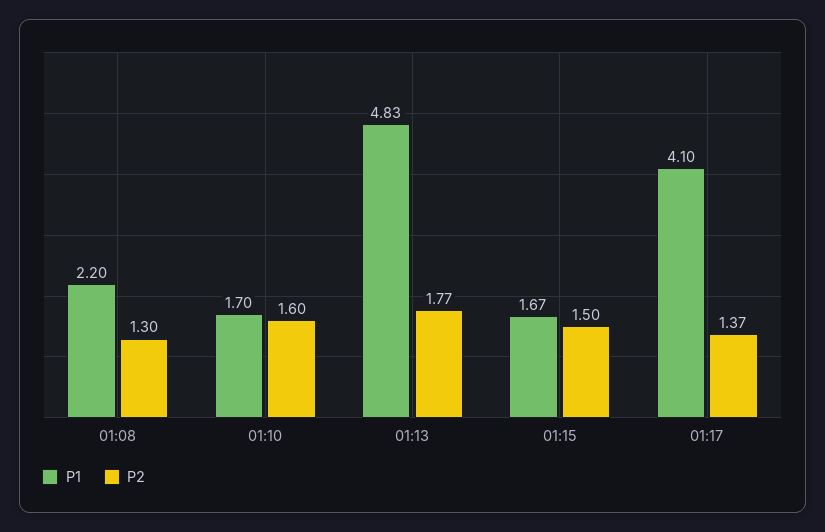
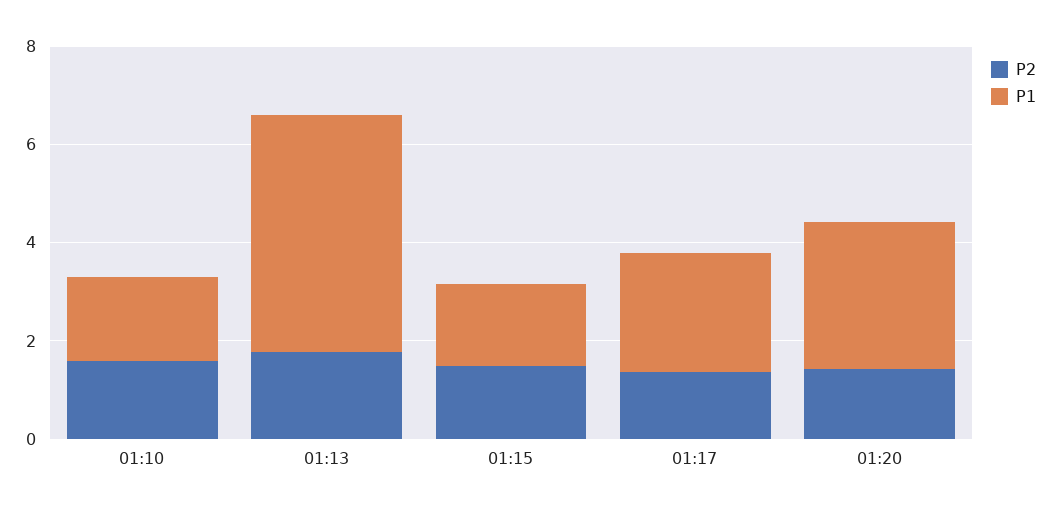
P1, 01:08: 2.2 -> none
P2, 01:08: 1.3 -> none
P1, 01:17: 4.1 -> 2.5
P2, 01:20: none -> 1.5
P1, 01:20: none -> 3

